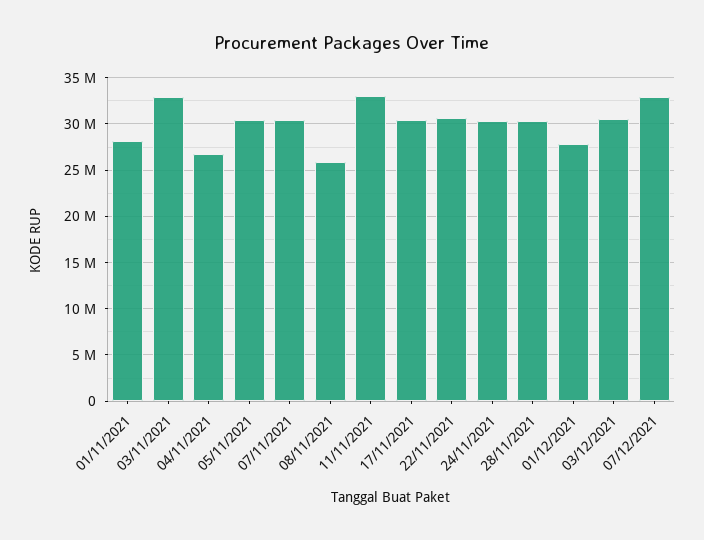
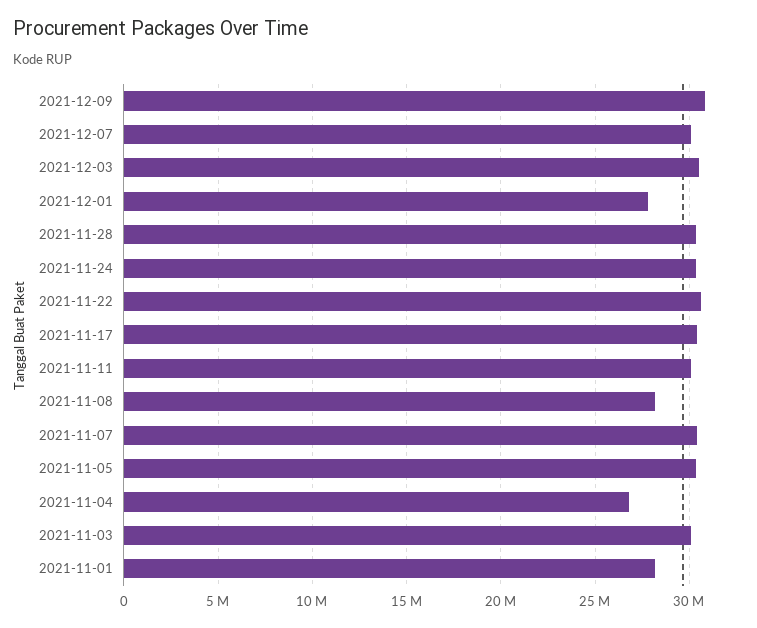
03/11/2021: 33000000 -> 30000000
08/11/2021: 26000000 -> 28000000
11/11/2021: 33000000 -> 30000000
07/12/2021: 33000000 -> 30000000
2021-12-09: none -> 31000000

